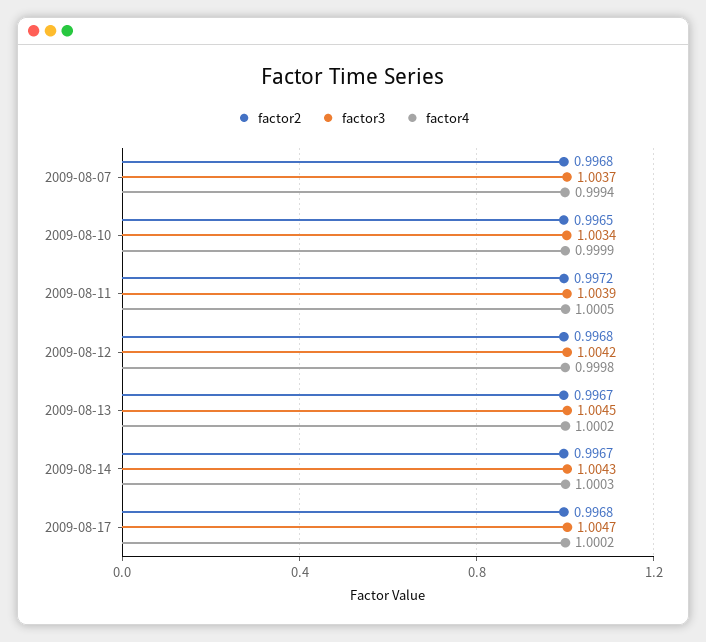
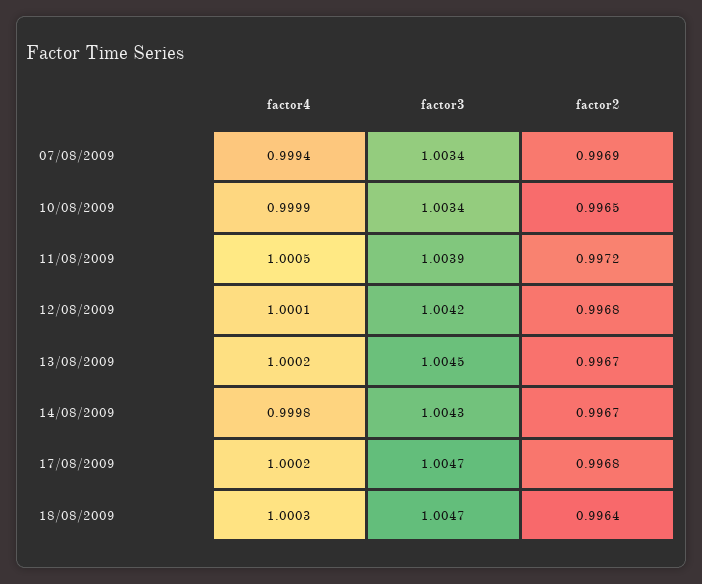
factor2, 2009-08-07: 0.9968 -> 0.9969
factor3, 2009-08-07: 1.0037 -> 1.0034
factor4, 2009-08-12: 0.9998 -> 1.0001
factor4, 2009-08-14: 1.0003 -> 0.9998
factor4, 18/08/2009: none -> 1.0003
factor3, 18/08/2009: none -> 1.0047
factor2, 18/08/2009: none -> 0.9964

